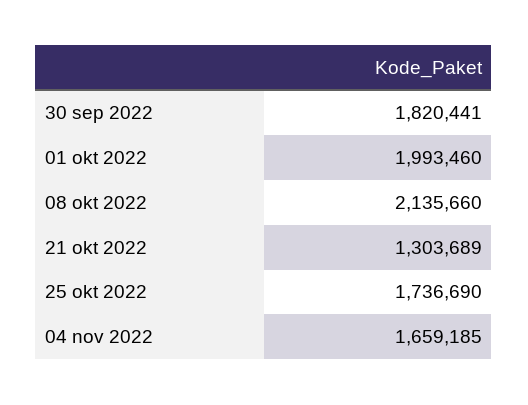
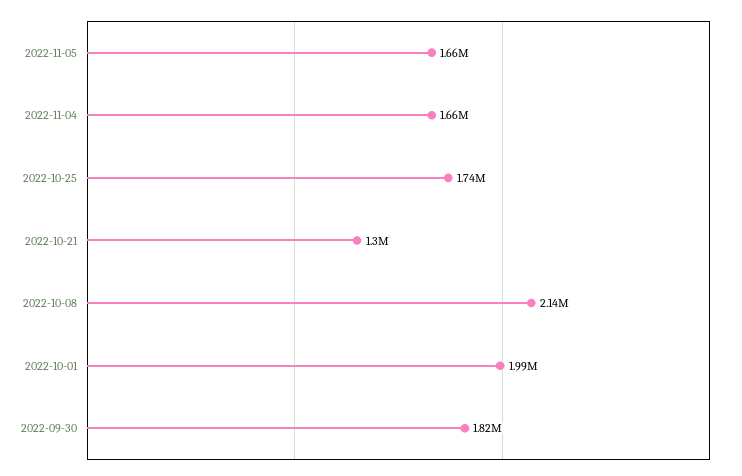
2022-11-05: none -> 1660000

